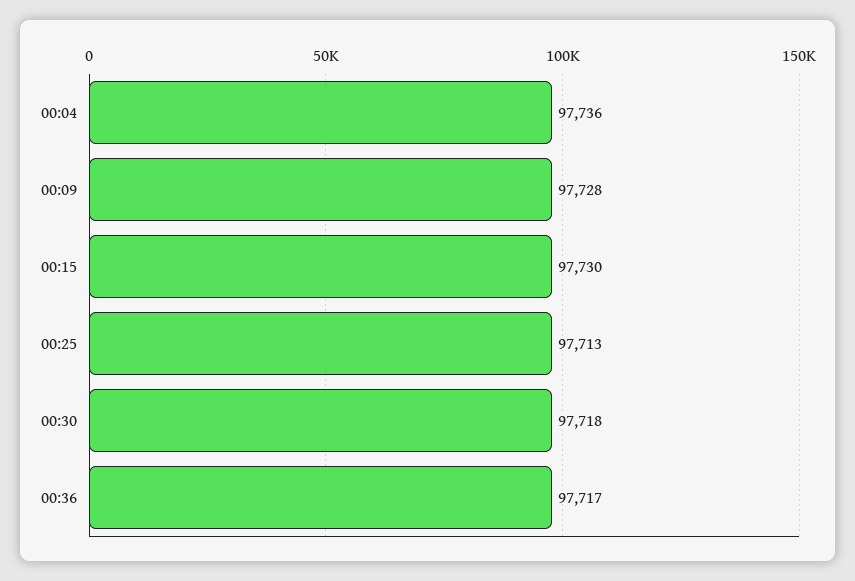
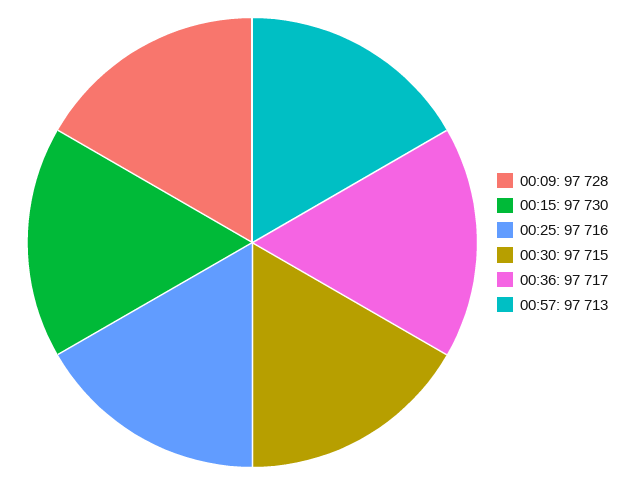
00:04: 97736 -> none
00:25: 97713 -> 97716
00:30: 97718 -> 97715
00:57: none -> 97713

